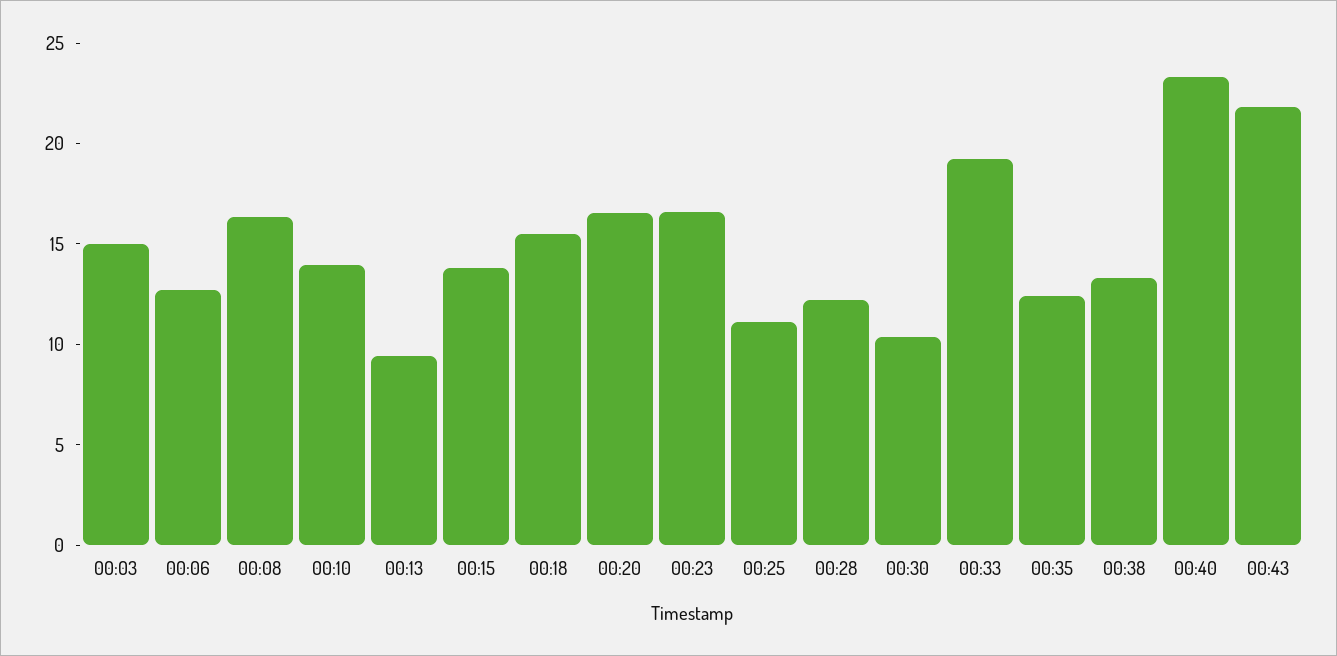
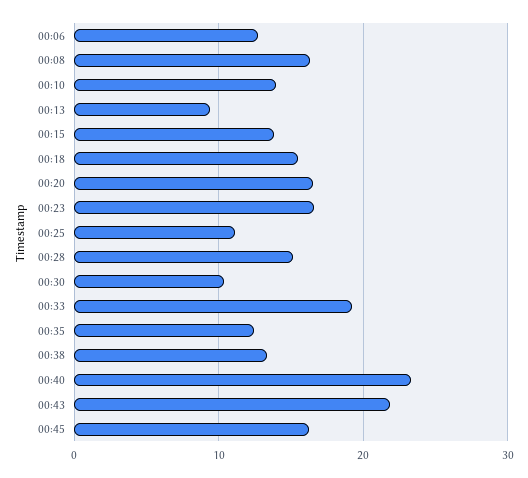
00:03: 15 -> none
00:28: 12 -> 15
00:45: none -> 16

